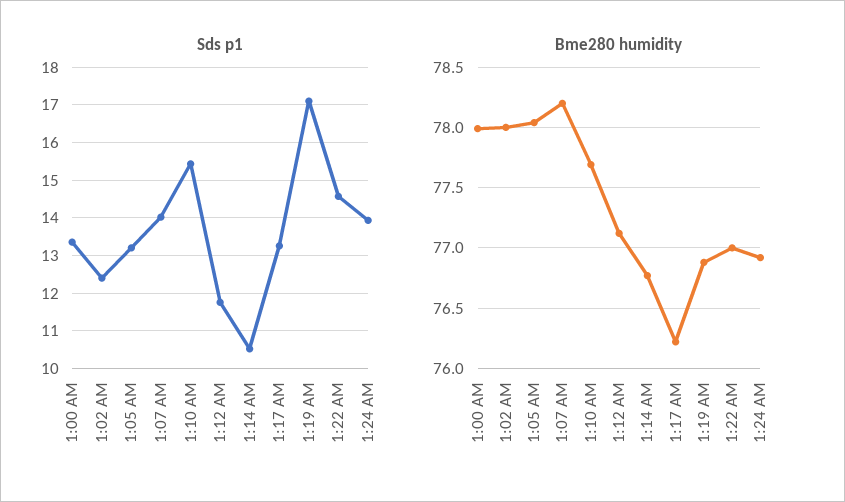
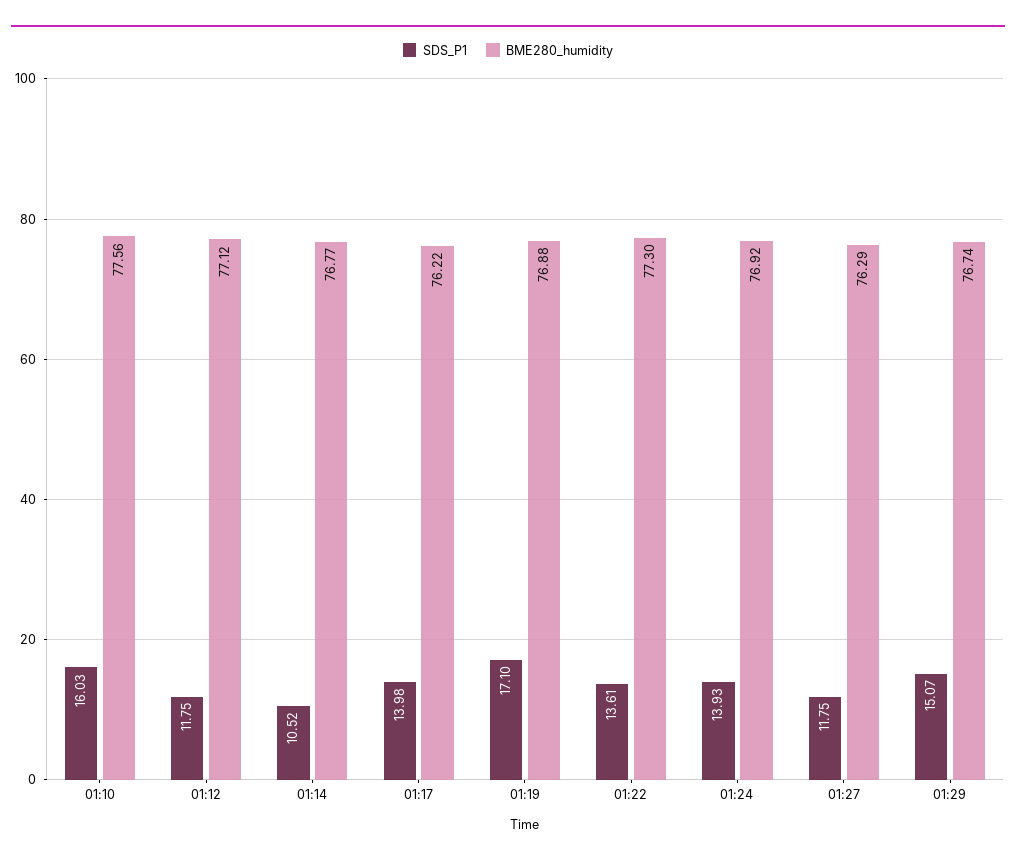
Sds p1, 1:00 AM: 13.4 -> none
Sds p1, 1:02 AM: 12.4 -> none
Sds p1, 1:05 AM: 13.2 -> none
Sds p1, 1:07 AM: 14 -> none
Sds p1, 1:10 AM: 15.4 -> 16.03
Sds p1, 1:17 AM: 13.2 -> 13.98
Sds p1, 1:22 AM: 14.6 -> 13.61
Bme280 humidity, 1:00 AM: 78 -> none
Bme280 humidity, 1:02 AM: 78 -> none
Bme280 humidity, 1:05 AM: 78.05 -> none
Bme280 humidity, 1:07 AM: 78.2 -> none
Bme280 humidity, 1:10 AM: 77.7 -> 77.56
Bme280 humidity, 1:22 AM: 77 -> 77.3
Sds p1, 01:27: none -> 11.75
Bme280 humidity, 01:27: none -> 76.29
Sds p1, 01:29: none -> 15.07
Bme280 humidity, 01:29: none -> 76.74

